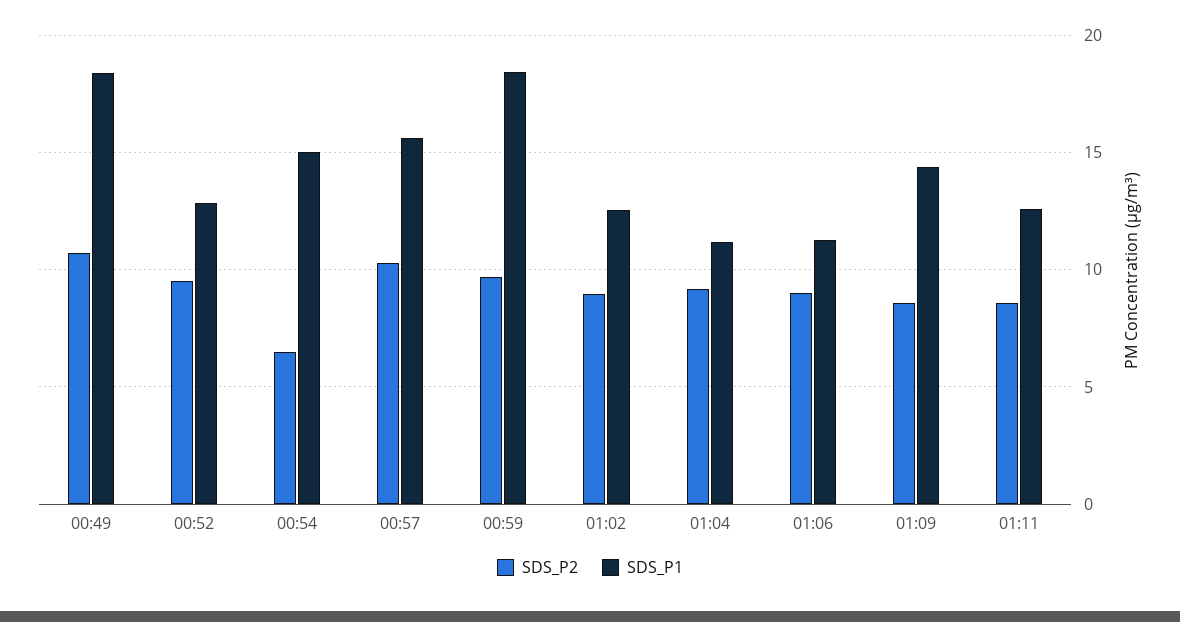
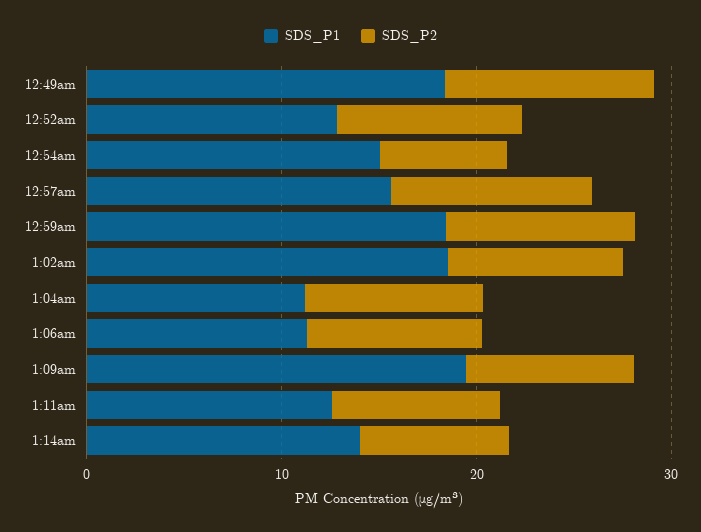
SDS_P1, 01:02: 12.5 -> 18
SDS_P1, 01:09: 14.5 -> 20
SDS_P1, 1:14am: none -> 14
SDS_P2, 1:14am: none -> 8

